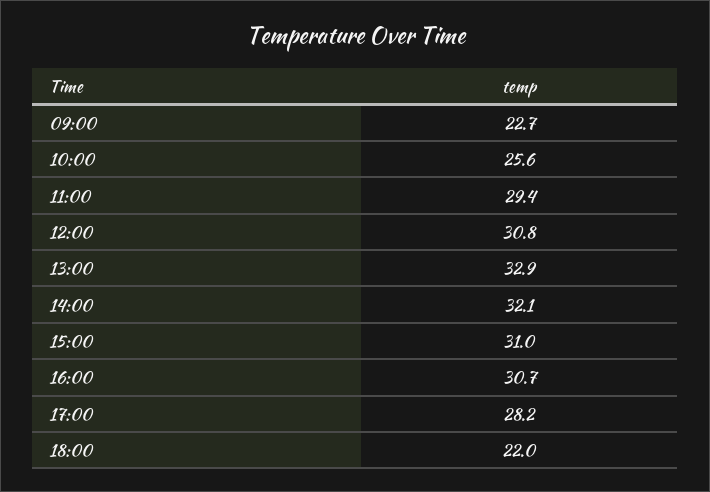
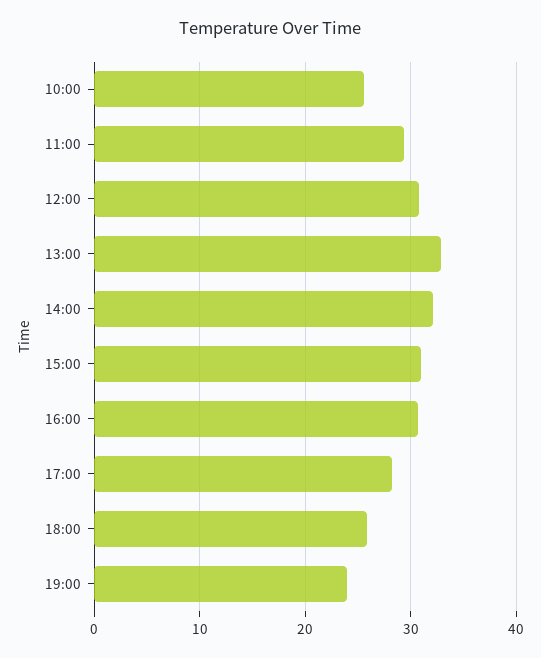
09:00: 22.7 -> none
18:00: 22 -> 26
19:00: none -> 24

